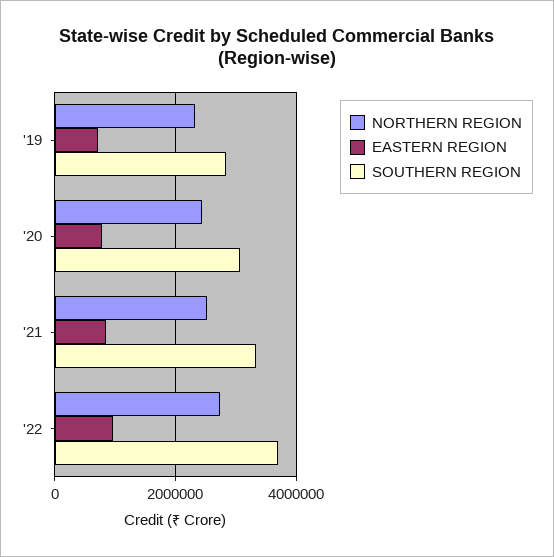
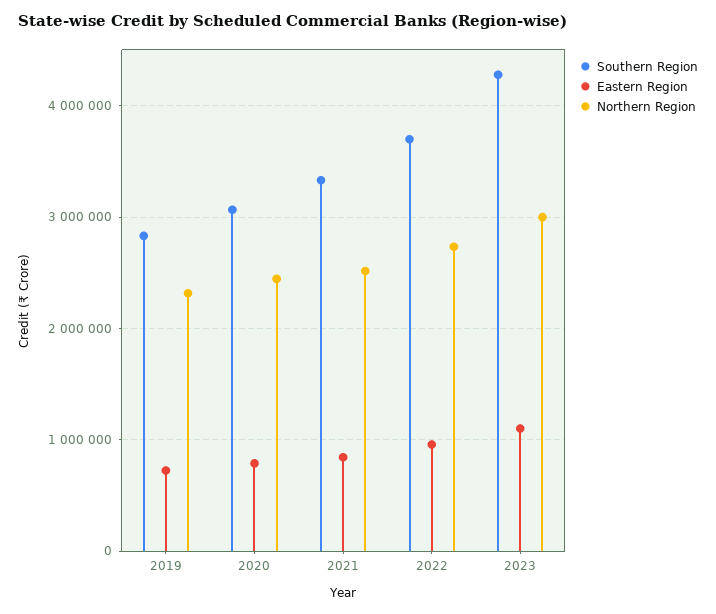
SOUTHERN REGION, 2023: none -> 4300000
EASTERN REGION, 2023: none -> 1100000
NORTHERN REGION, 2023: none -> 3000000

